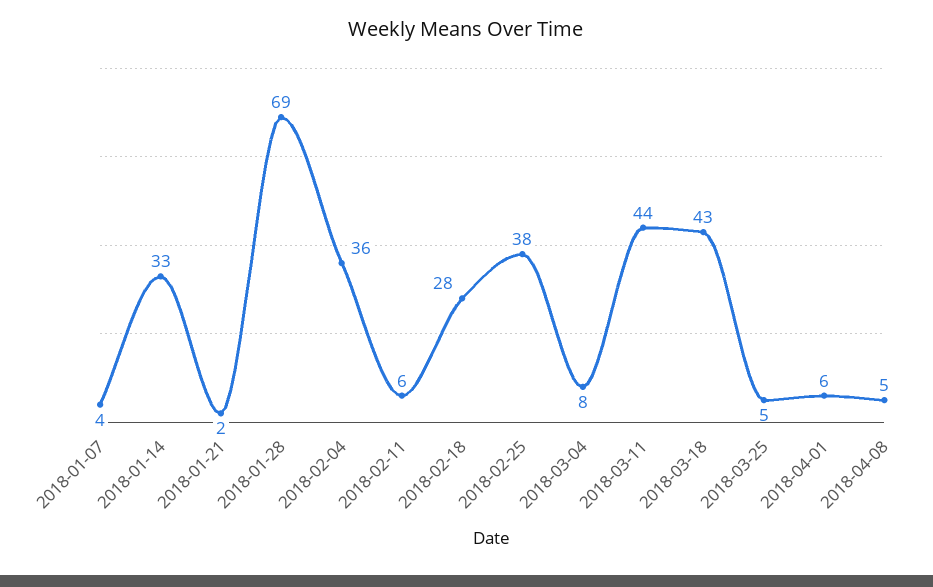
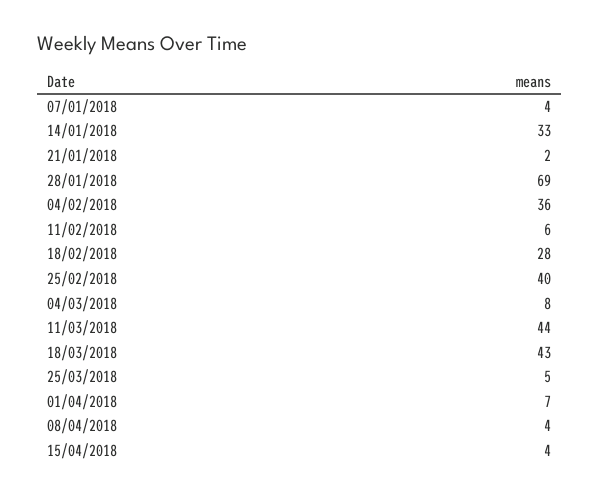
2018-02-25: 38 -> 40
2018-04-01: 6 -> 7
2018-04-08: 5 -> 4
15/04/2018: none -> 4

